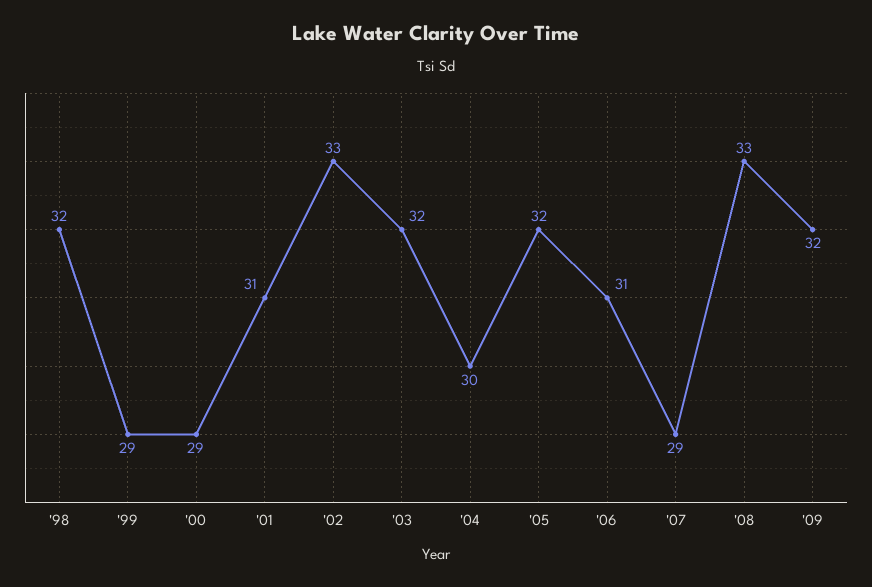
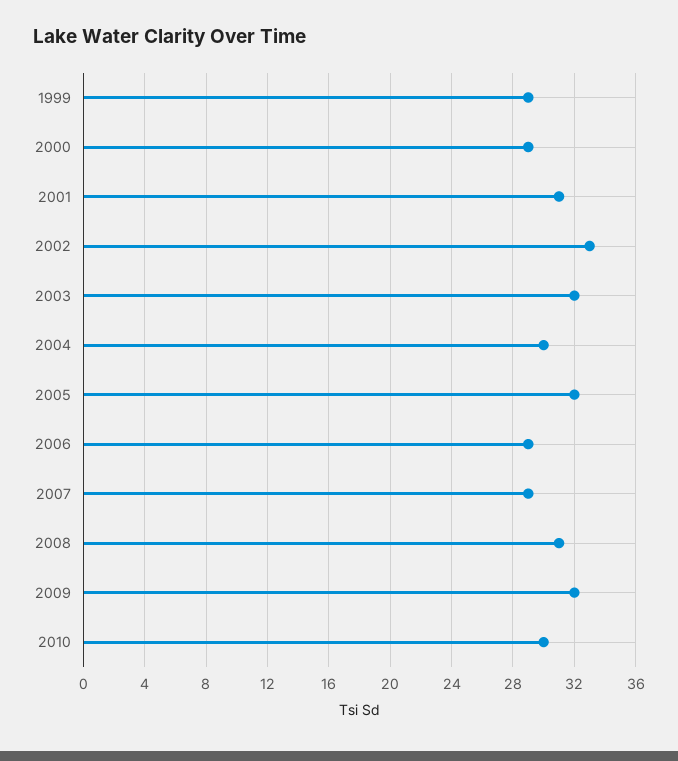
'98: 32 -> none
'06: 31 -> 29
'08: 33 -> 31
2010: none -> 30

